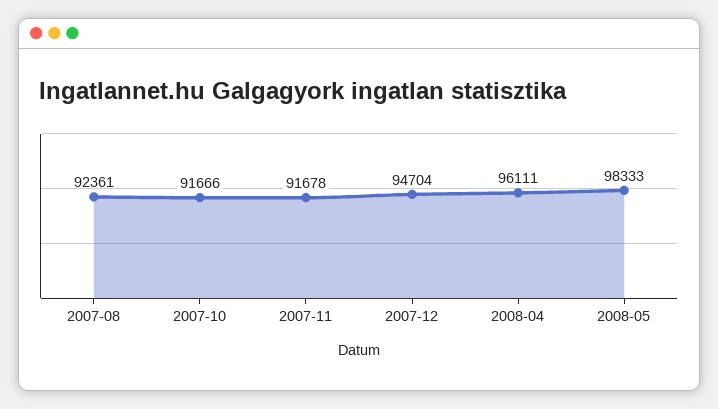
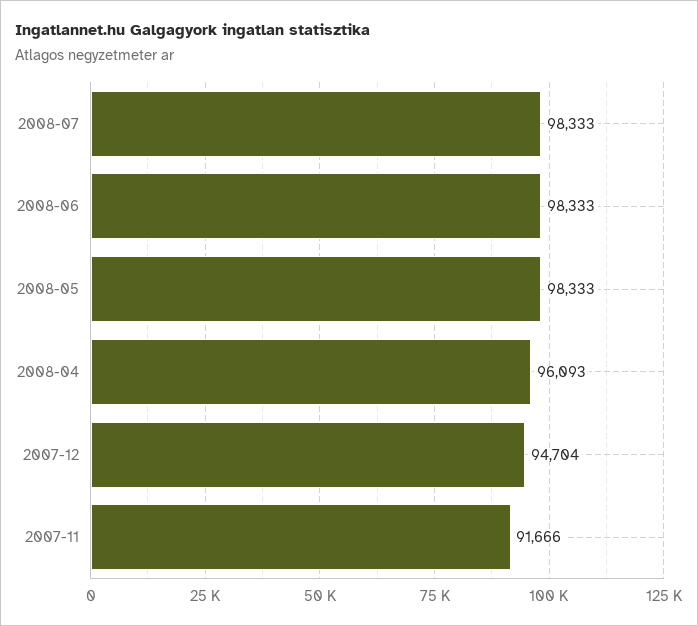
2007-08: 92361 -> none
2007-10: 91666 -> none
2007-11: 91678 -> 91666
2008-04: 96111 -> 96093
2008-07: none -> 98333
2008-06: none -> 98333

